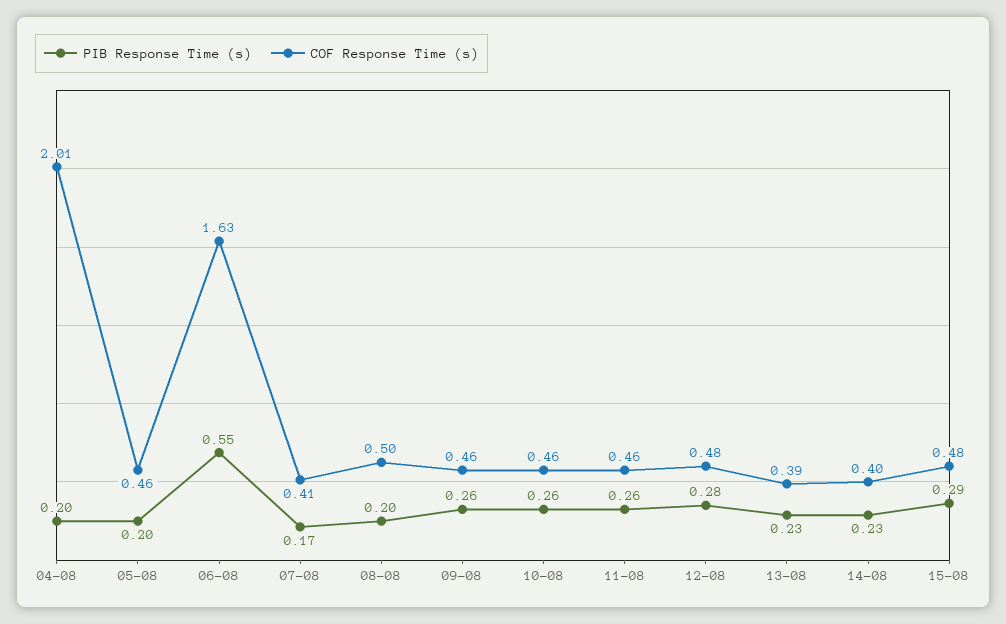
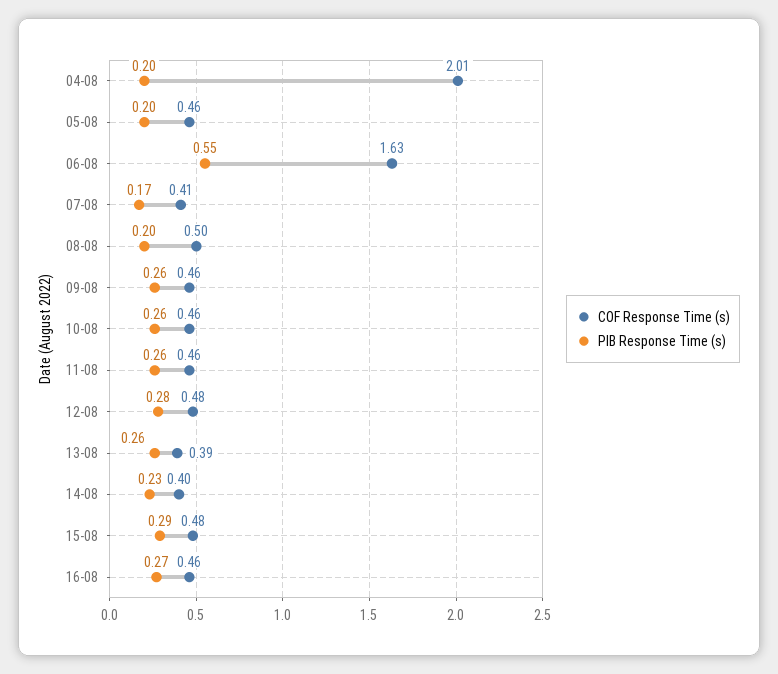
PIB Response Time (s), 13-08: 0.23 -> 0.26
COF Response Time (s), 16-08: none -> 0.46
PIB Response Time (s), 16-08: none -> 0.27

